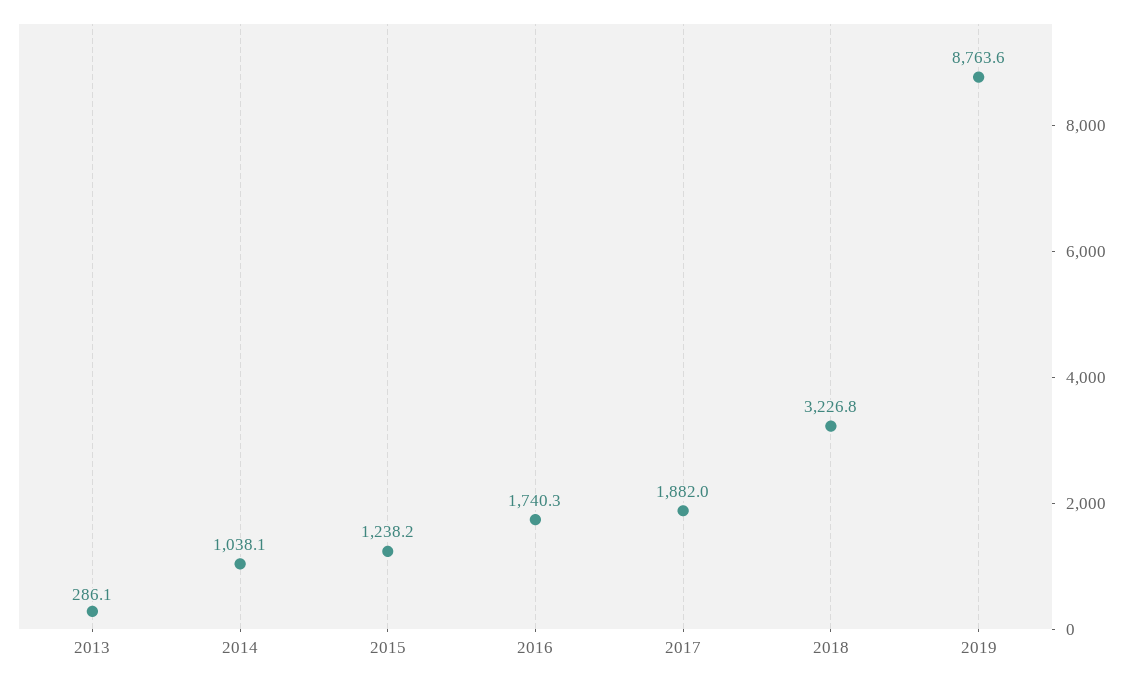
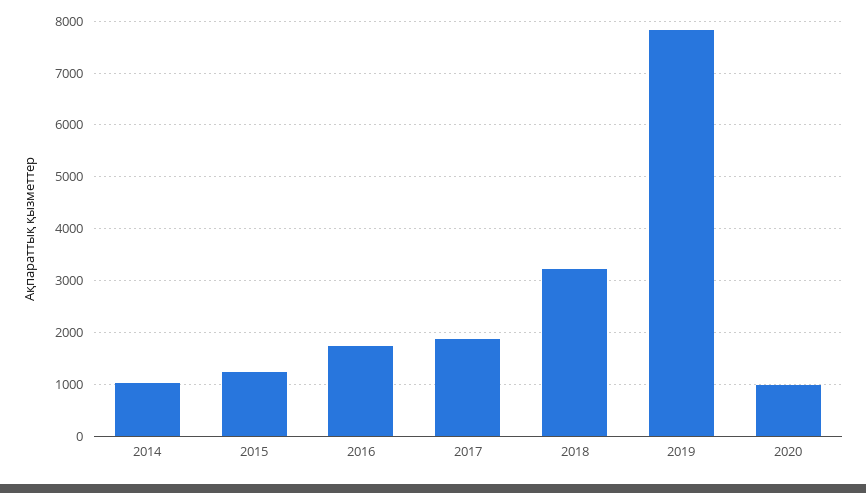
2013: 286.1 -> none
2019: 8763.6 -> 7800
2020: none -> 1000

